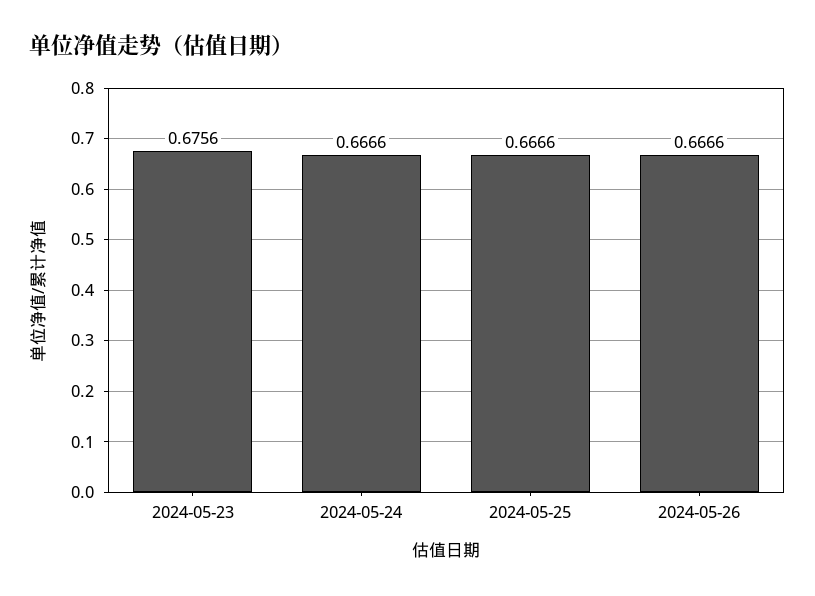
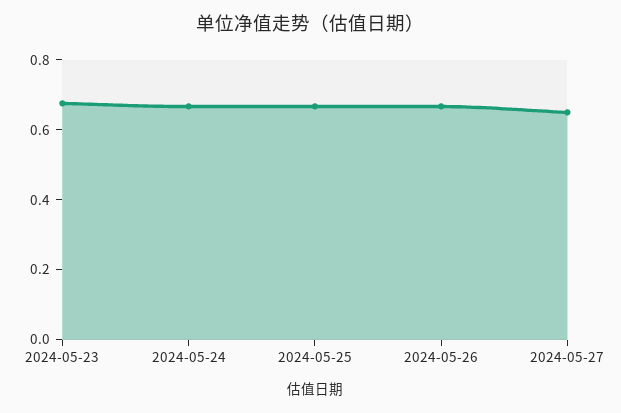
2024-05-27: none -> 0.65

